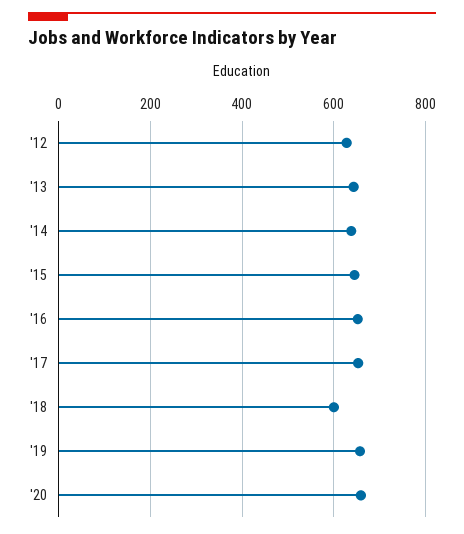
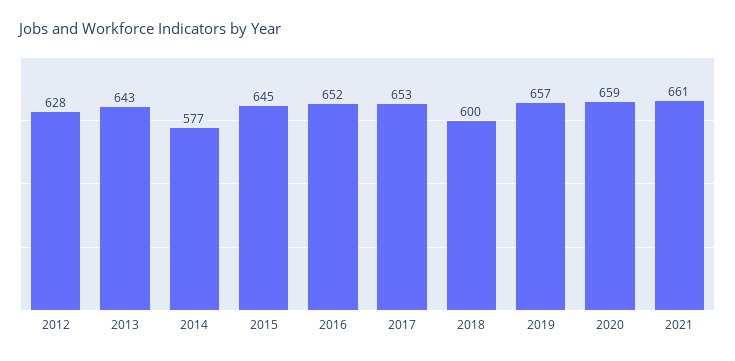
'14: 640 -> 577
2021: none -> 661

